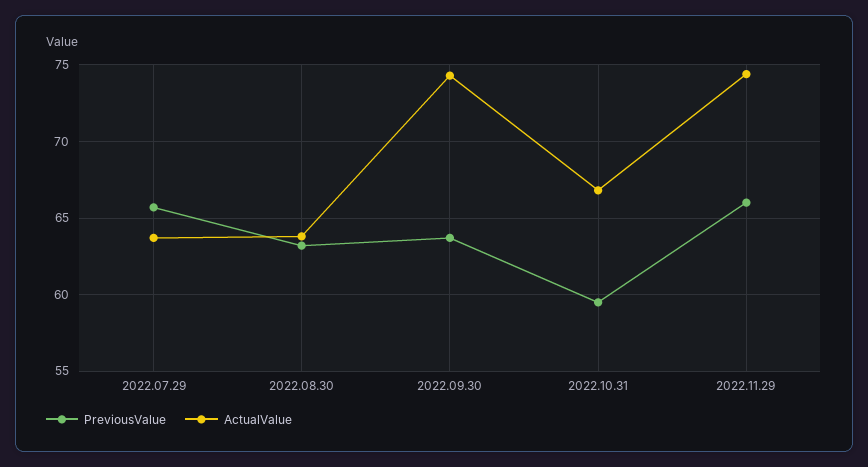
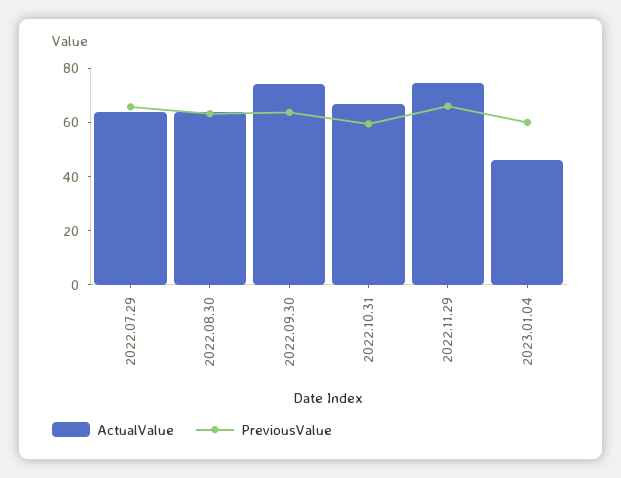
ActualValue, 2023.01.04: none -> 45
PreviousValue, 2023.01.04: none -> 60

